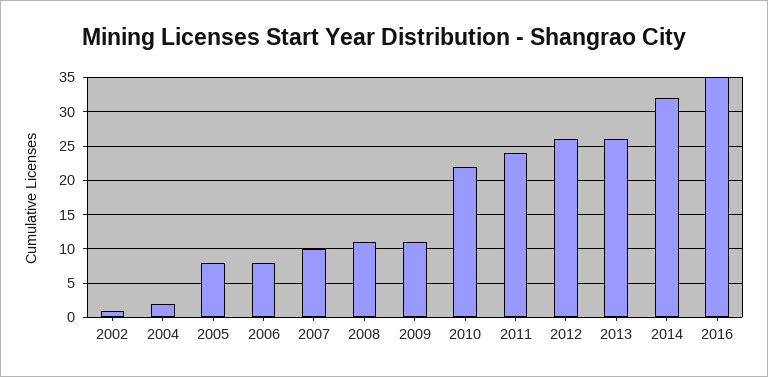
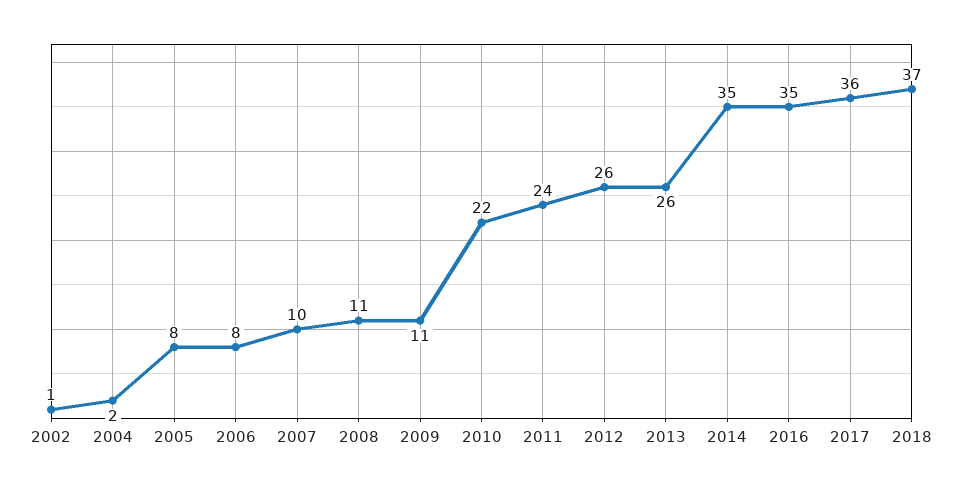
2014: 32 -> 35
2017: none -> 36
2018: none -> 37

